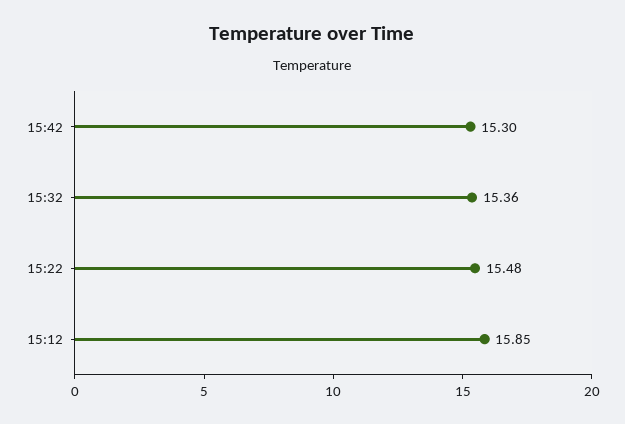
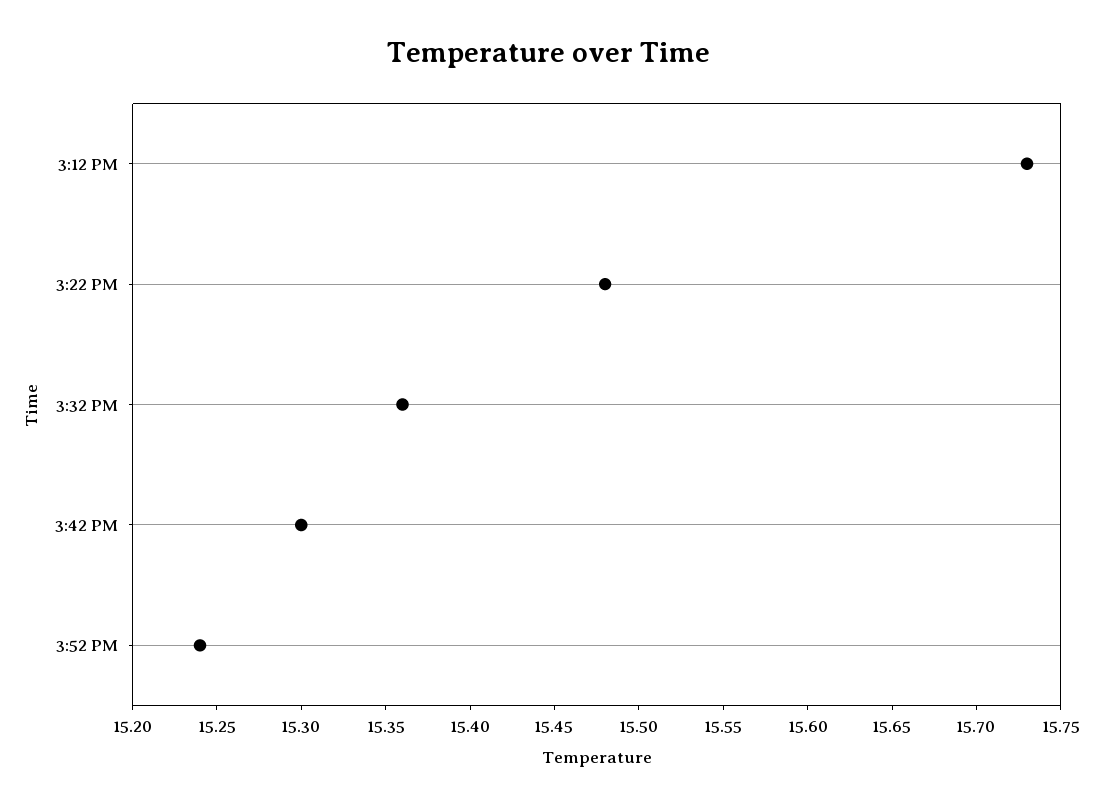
15:12: 15.85 -> 15.73
3:52 PM: none -> 15.24

